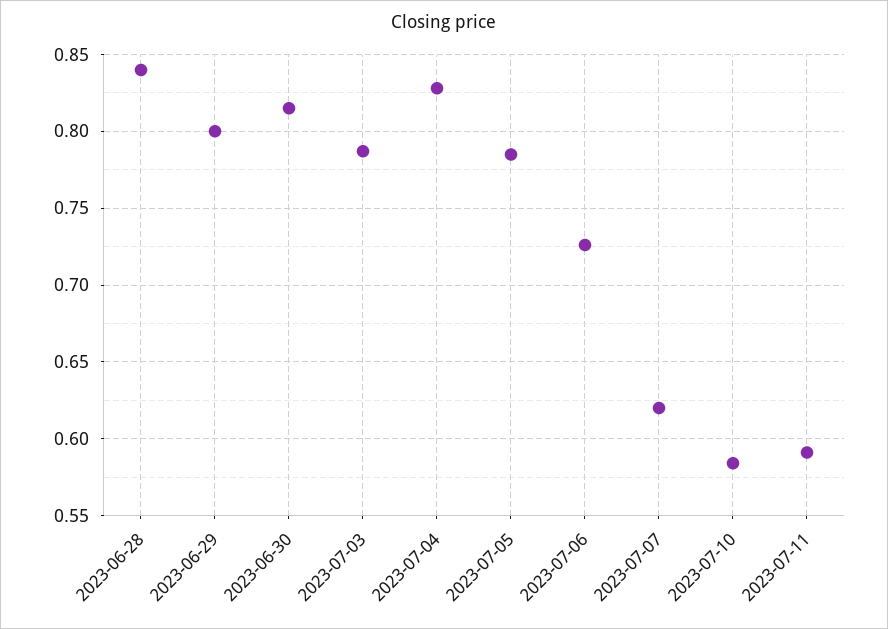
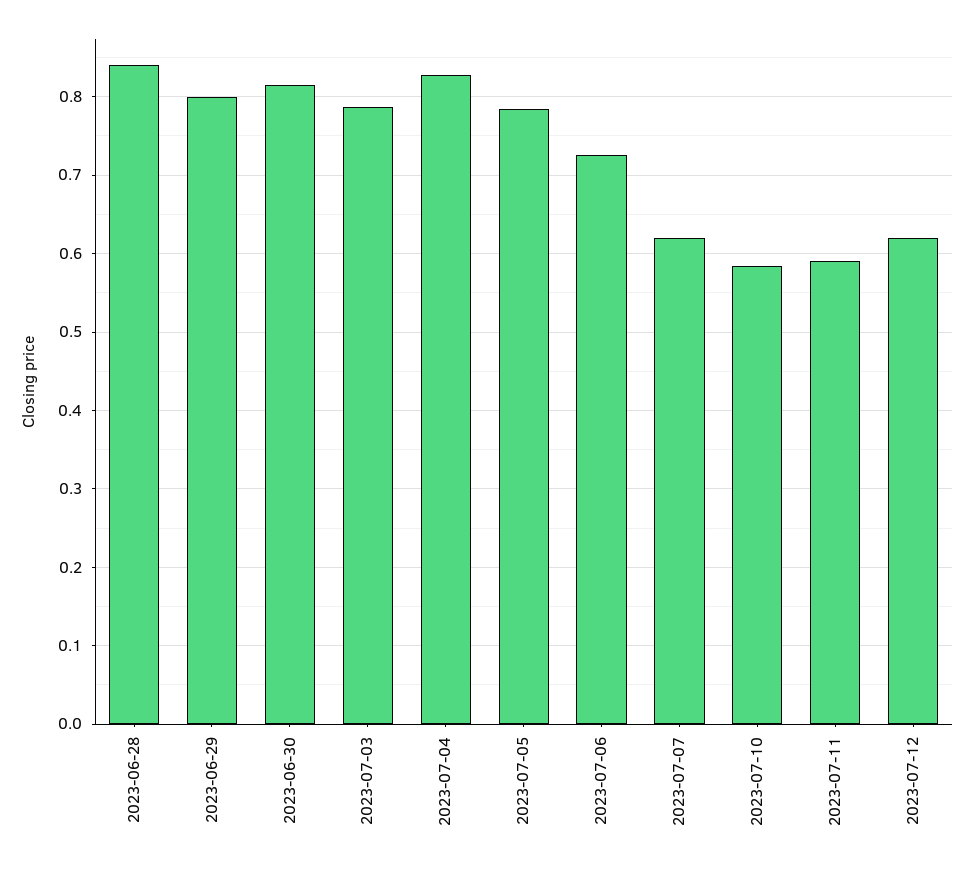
2023-07-12: none -> 0.62

